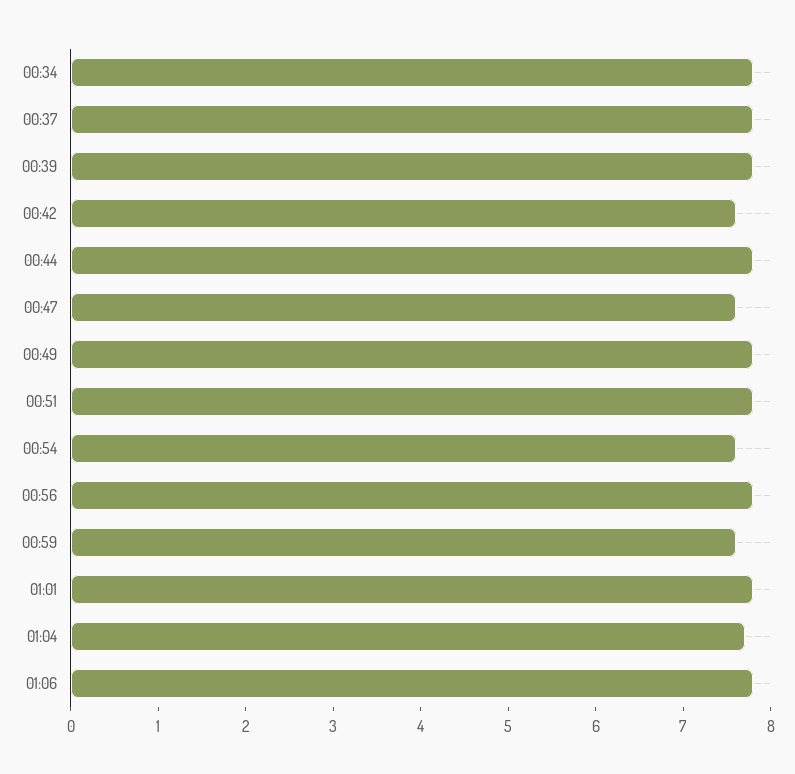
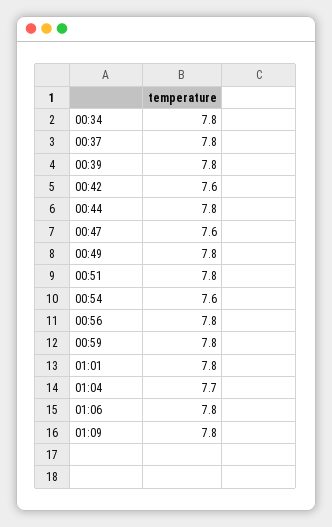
00:59: 7.6 -> 7.8
01:09: none -> 7.8

